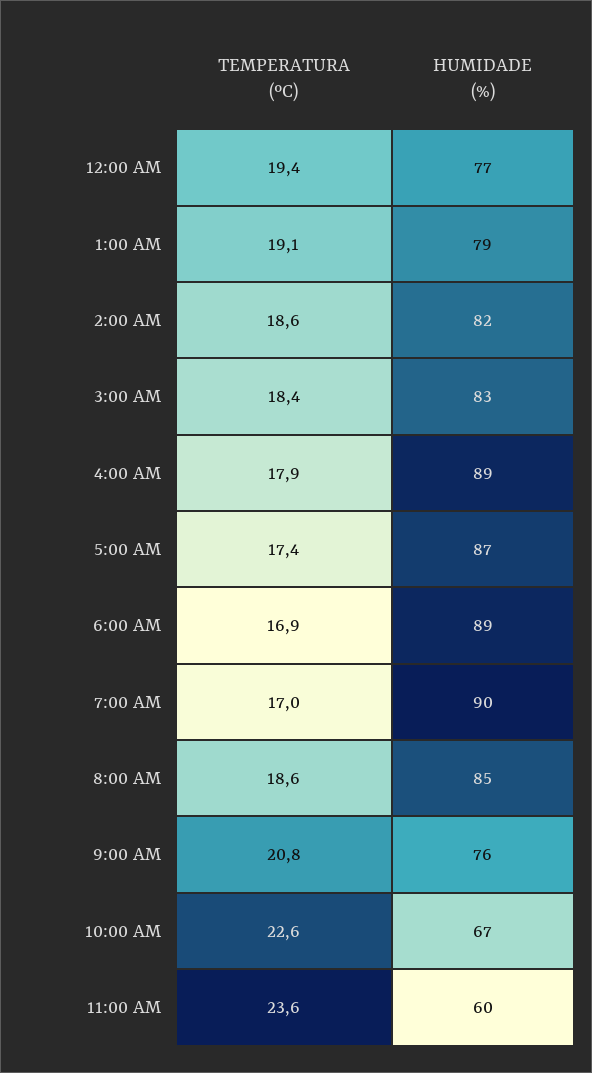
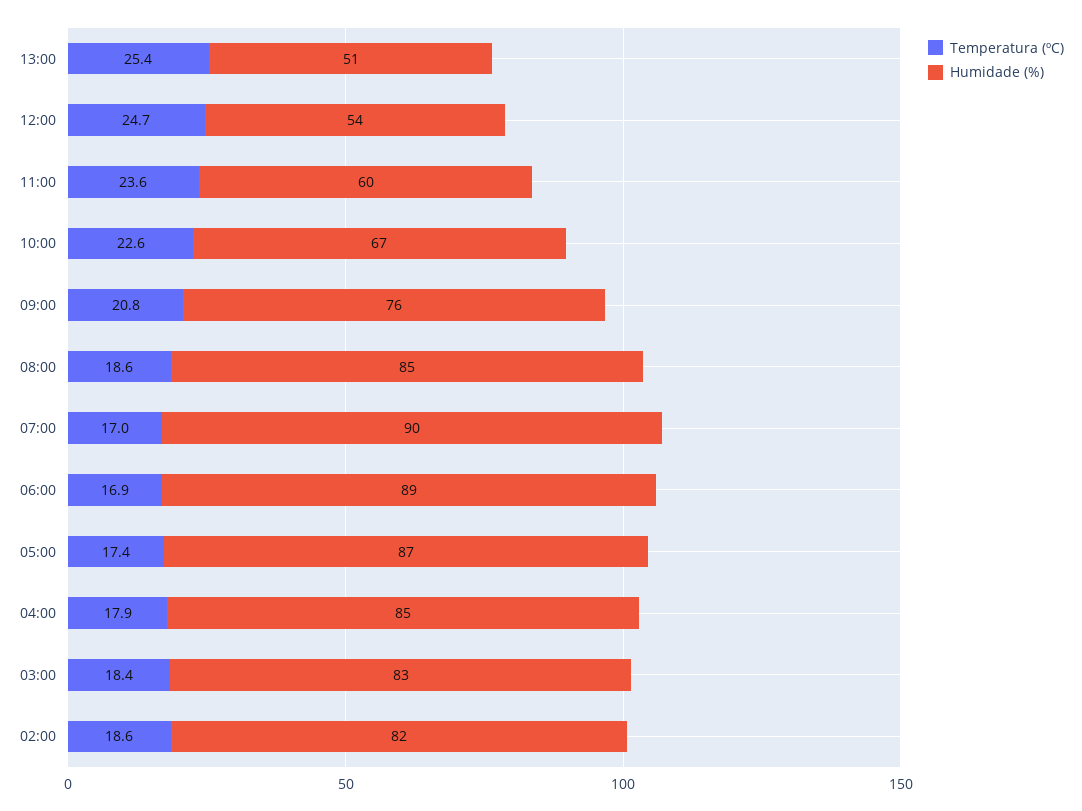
TEMPERATURA (ºC), 12:00 AM: 19.4 -> none
HUMIDADE (%), 12:00 AM: 77 -> none
TEMPERATURA (ºC), 1:00 AM: 19.1 -> none
HUMIDADE (%), 1:00 AM: 79 -> none
HUMIDADE (%), 4:00 AM: 89 -> 85
TEMPERATURA (ºC), 13:00: none -> 25.4
HUMIDADE (%), 13:00: none -> 51
TEMPERATURA (ºC), 12:00: none -> 24.7
HUMIDADE (%), 12:00: none -> 54

